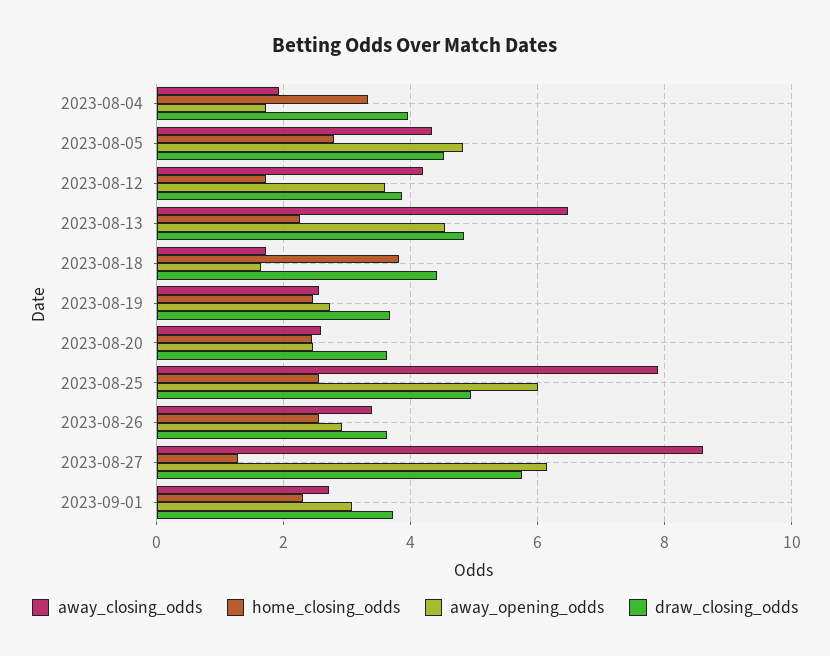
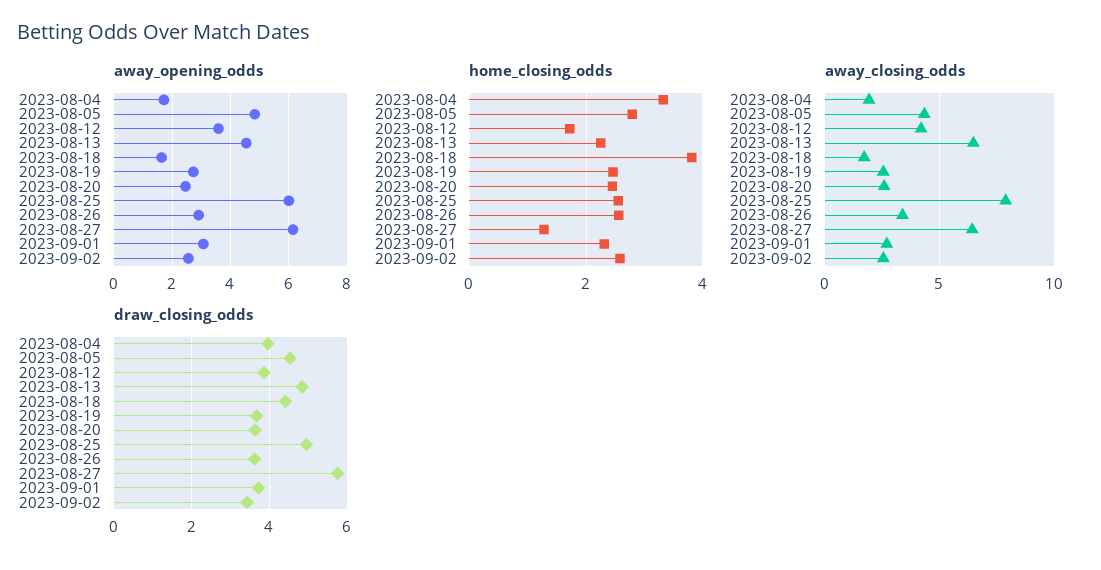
away_closing_odds, 2023-08-27: 8.6 -> 6.5
away_opening_odds, 2023-09-02: none -> 2.5
home_closing_odds, 2023-09-02: none -> 2.6
away_closing_odds, 2023-09-02: none -> 2.5
draw_closing_odds, 2023-09-02: none -> 3.4

